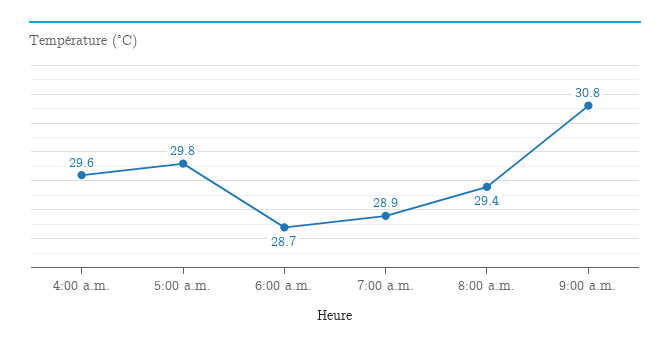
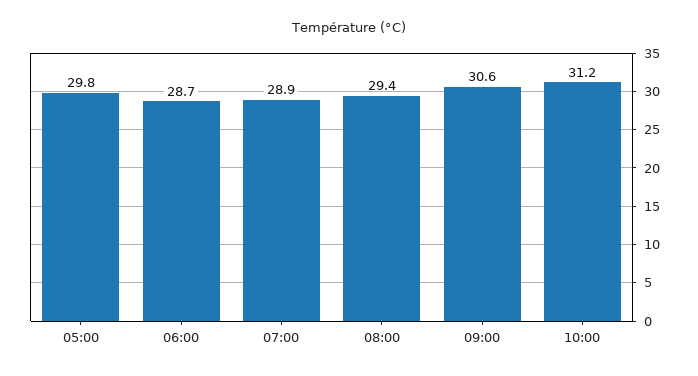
4:00 a.m.: 29.6 -> none
9:00 a.m.: 30.8 -> 30.6
10:00: none -> 31.2

